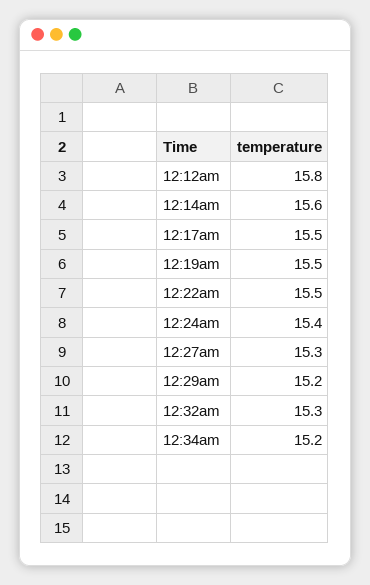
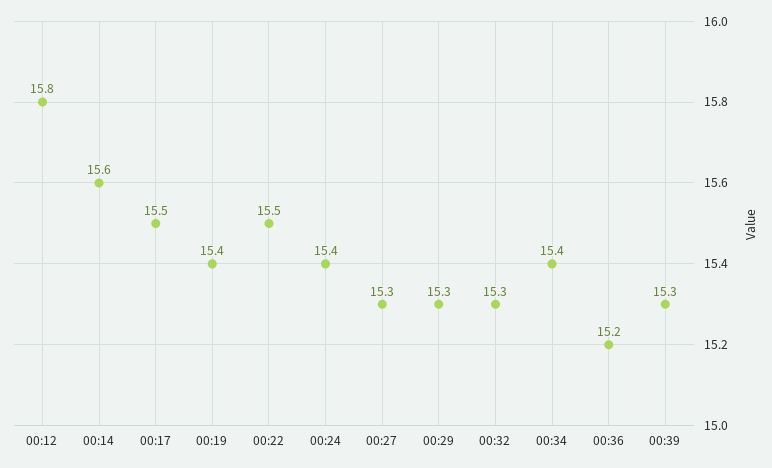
12:19am: 15.5 -> 15.4
12:29am: 15.2 -> 15.3
12:34am: 15.2 -> 15.4
00:36: none -> 15.2
00:39: none -> 15.3

